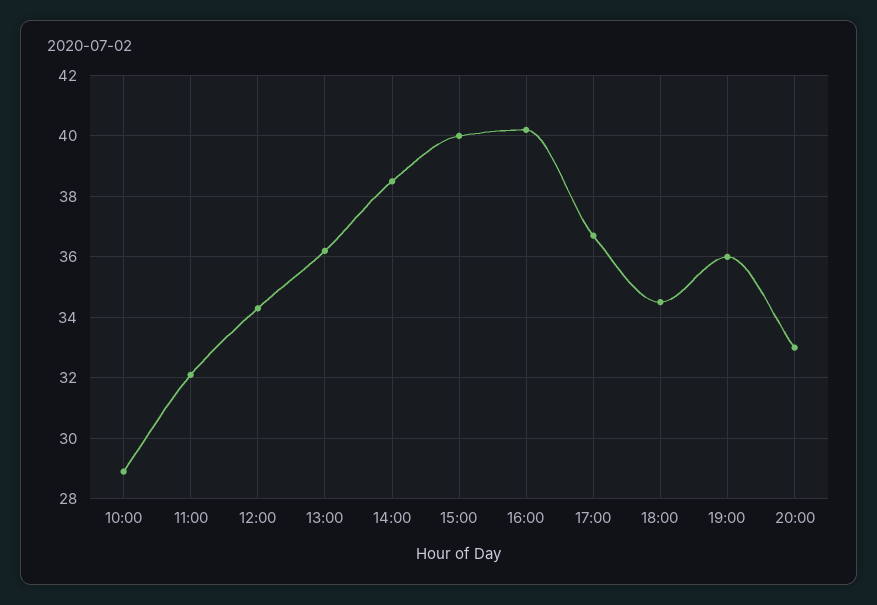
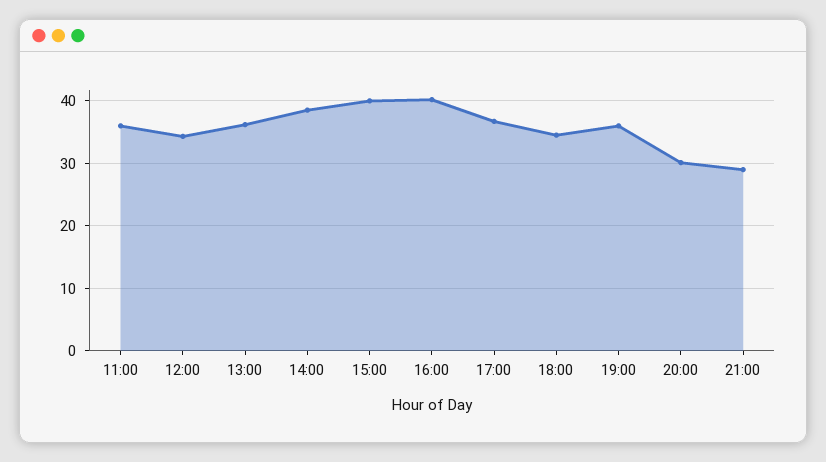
10:00: 29 -> none
11:00: 32 -> 36
20:00: 33 -> 30
21:00: none -> 29

